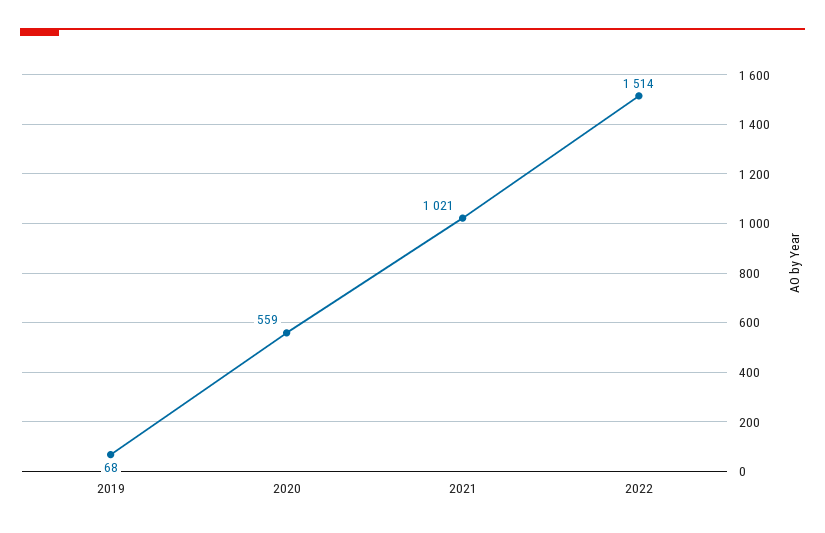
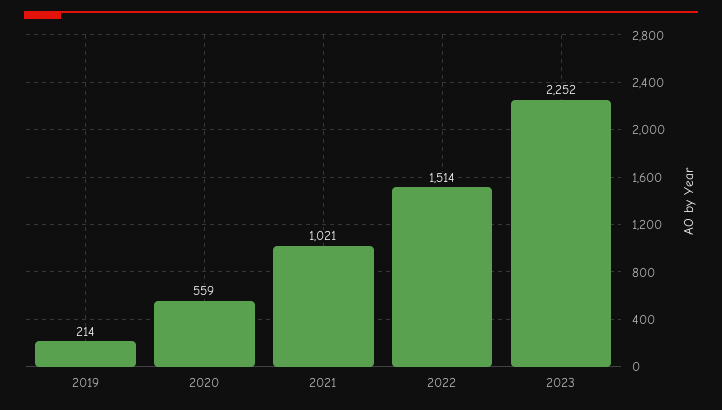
2019: 68 -> 214
2023: none -> 2252

